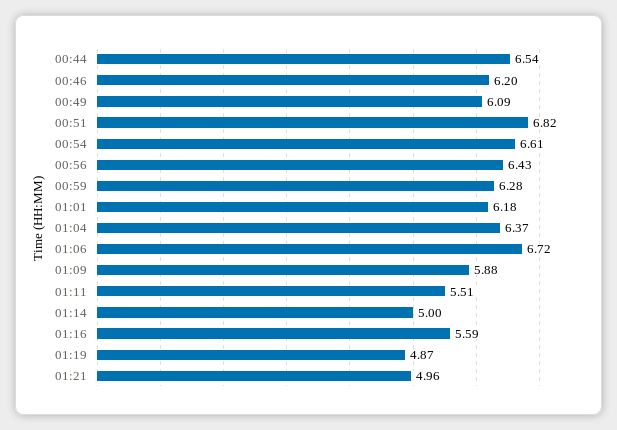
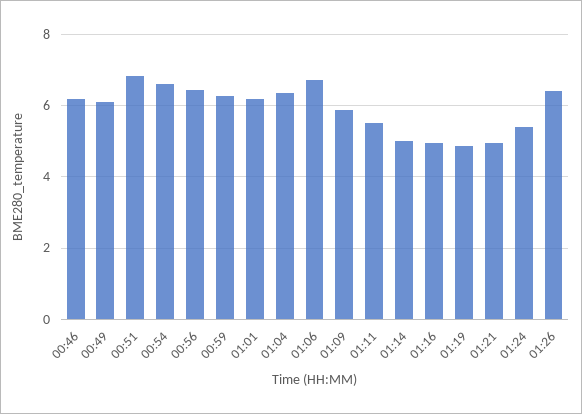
00:44: 6.54 -> none
01:16: 5.59 -> 5
01:24: none -> 5.4
01:26: none -> 6.4

